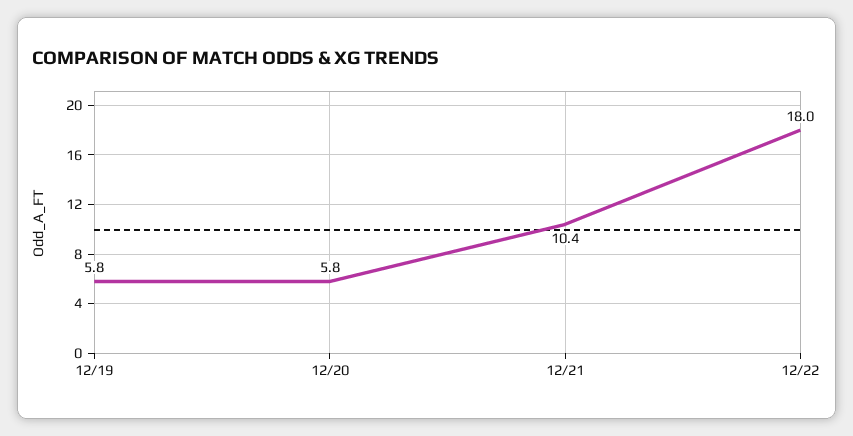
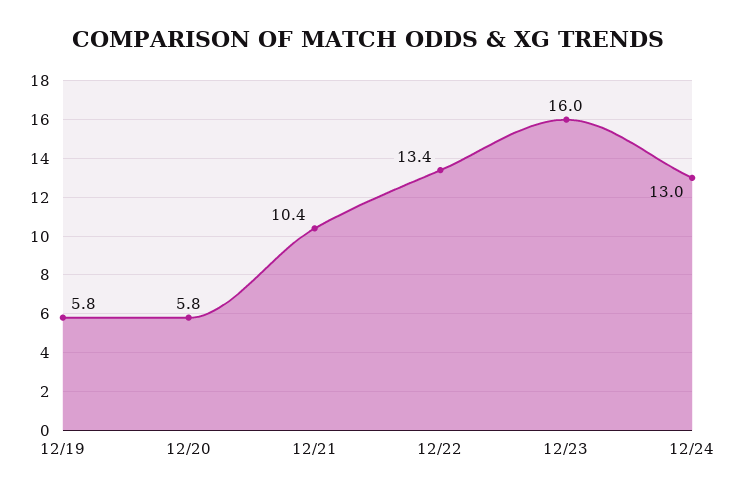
12/22: 18 -> 13.4
12/23: none -> 16
12/24: none -> 13

